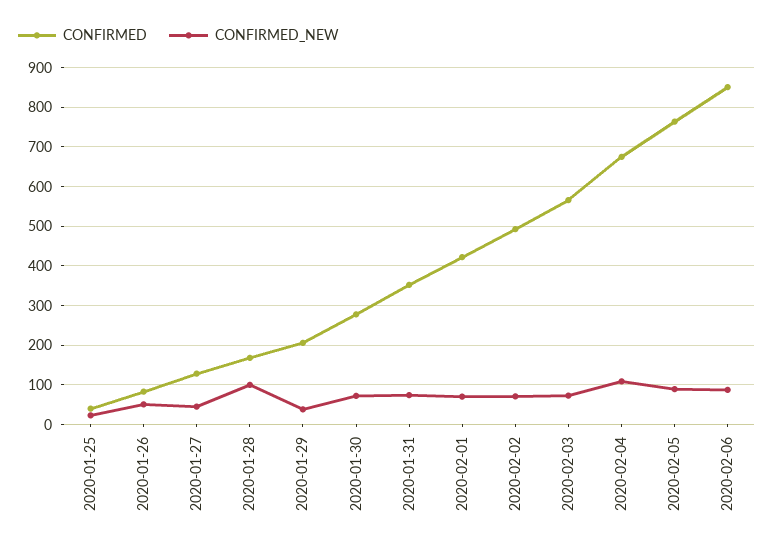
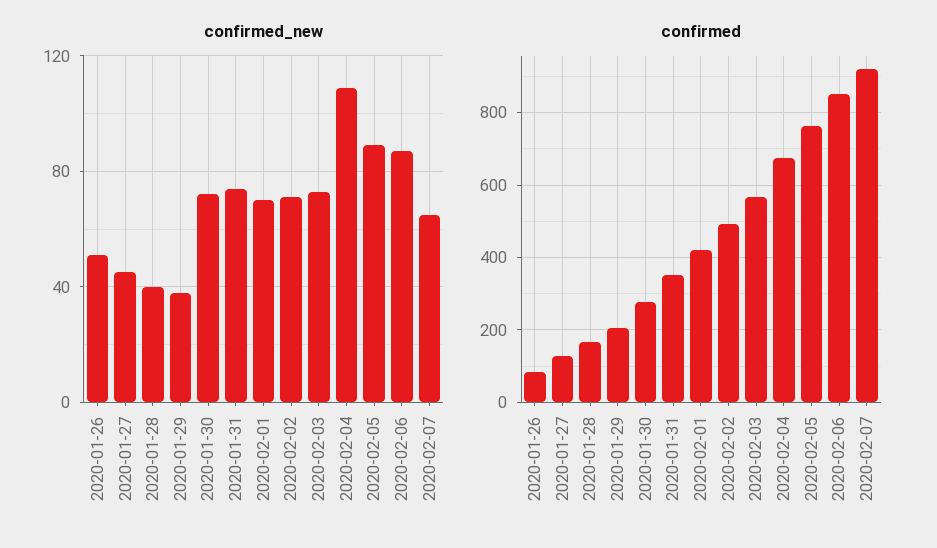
CONFIRMED, 2020-01-25: 40 -> none
CONFIRMED_NEW, 2020-01-25: 20 -> none
CONFIRMED_NEW, 2020-01-28: 100 -> 40
CONFIRMED_NEW, 2020-02-07: none -> 65
CONFIRMED, 2020-02-07: none -> 920

